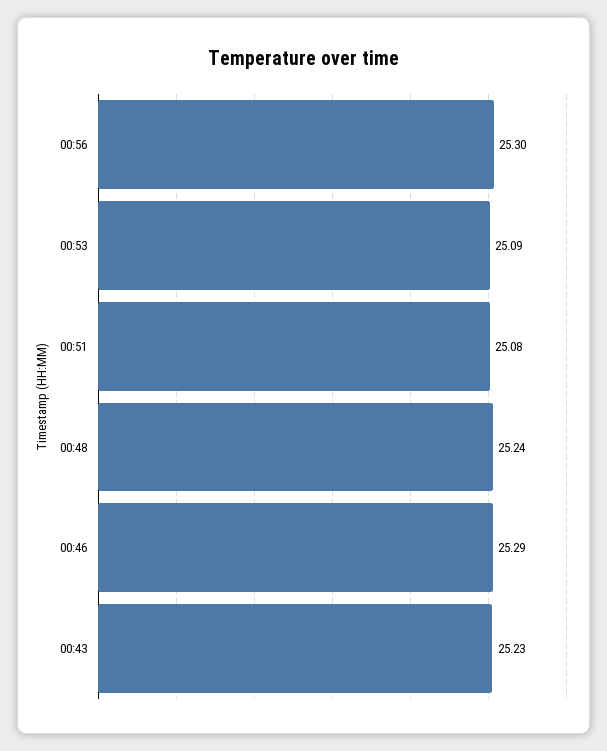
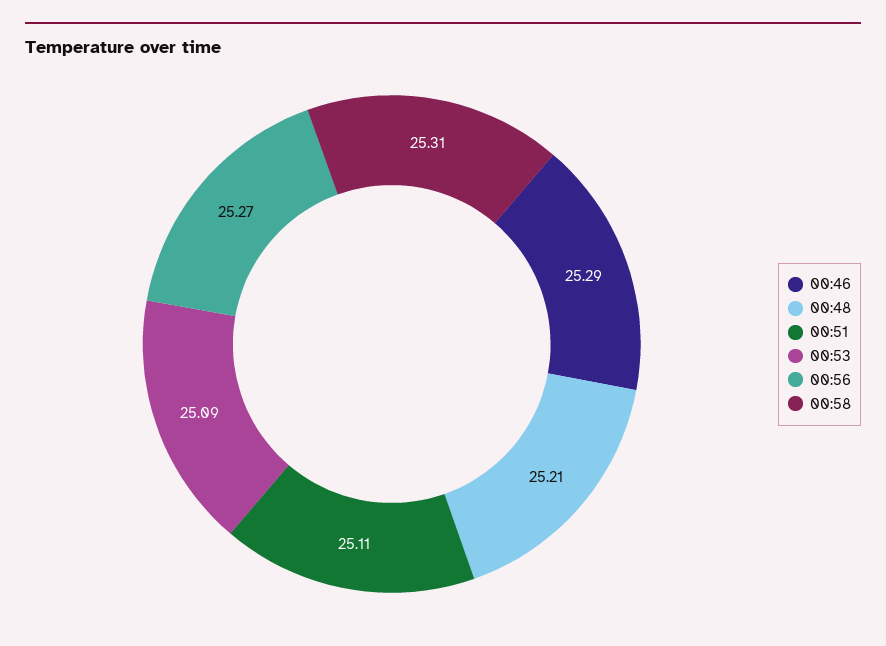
00:56: 25.3 -> 25.27
00:51: 25.08 -> 25.11
00:48: 25.24 -> 25.21
00:43: 25.23 -> none
00:58: none -> 25.31

